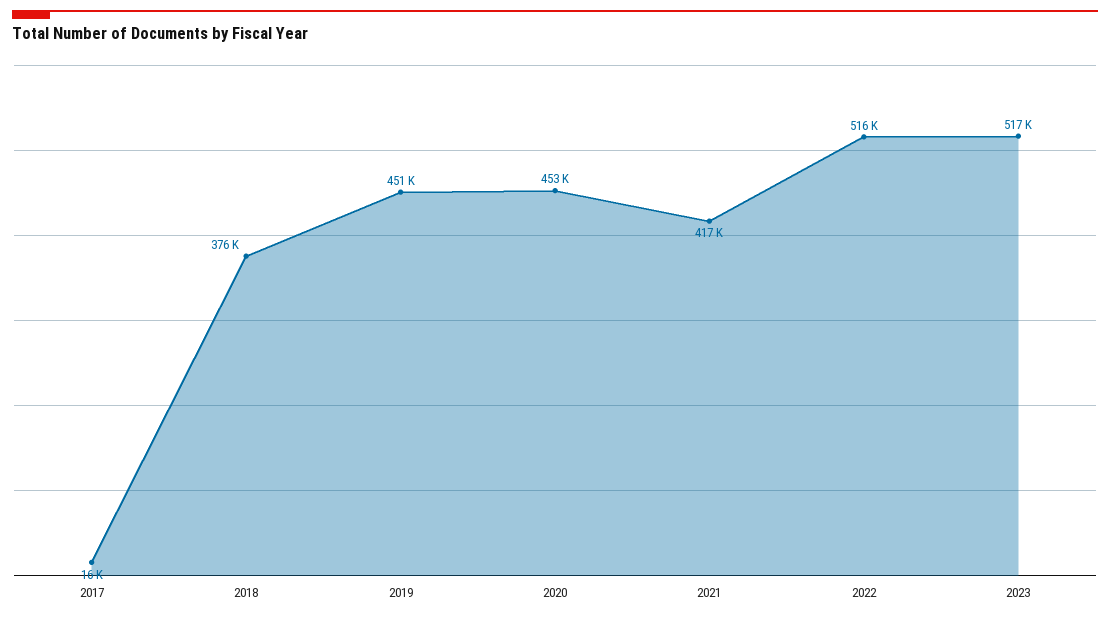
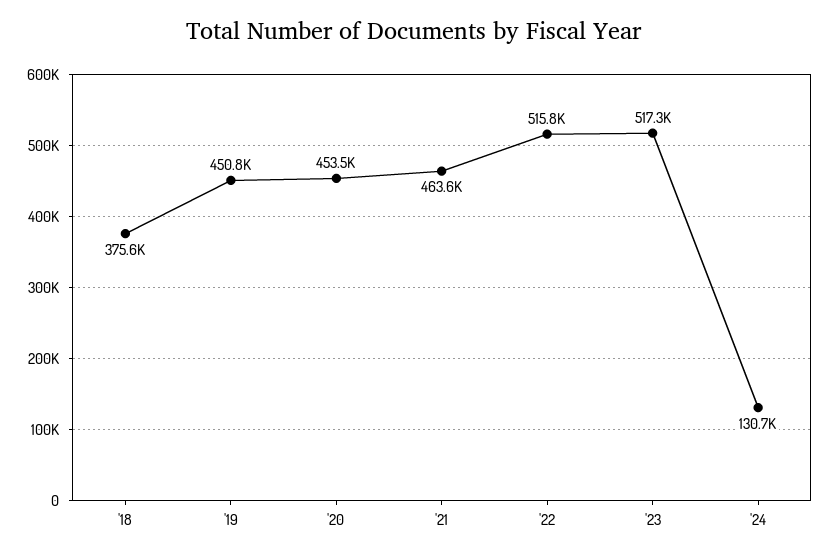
2017: 16000 -> none
2021: 417000 -> 463600
'24: none -> 130700

